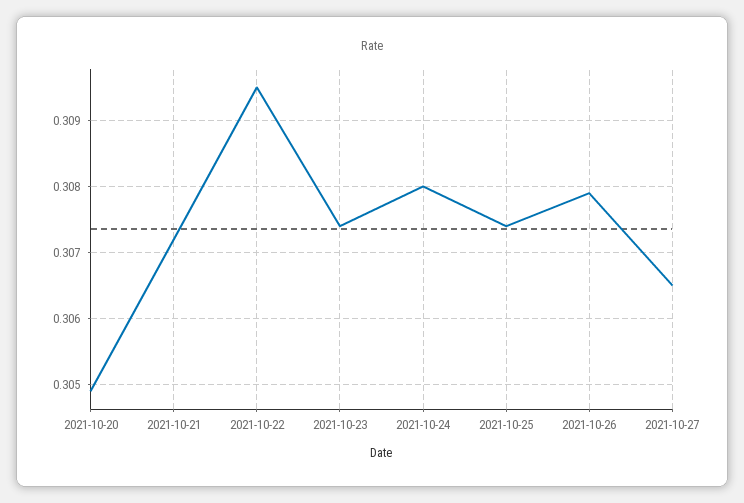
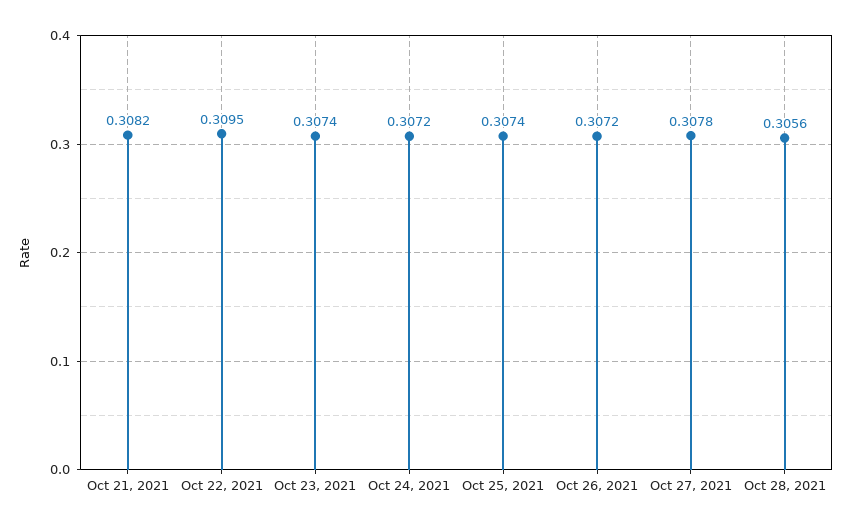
2021-10-20: 0.3049 -> none
2021-10-21: 0.3072 -> 0.3082
2021-10-24: 0.308 -> 0.3072
2021-10-26: 0.3079 -> 0.3072
2021-10-27: 0.3065 -> 0.3078
Oct 28, 2021: none -> 0.3056

